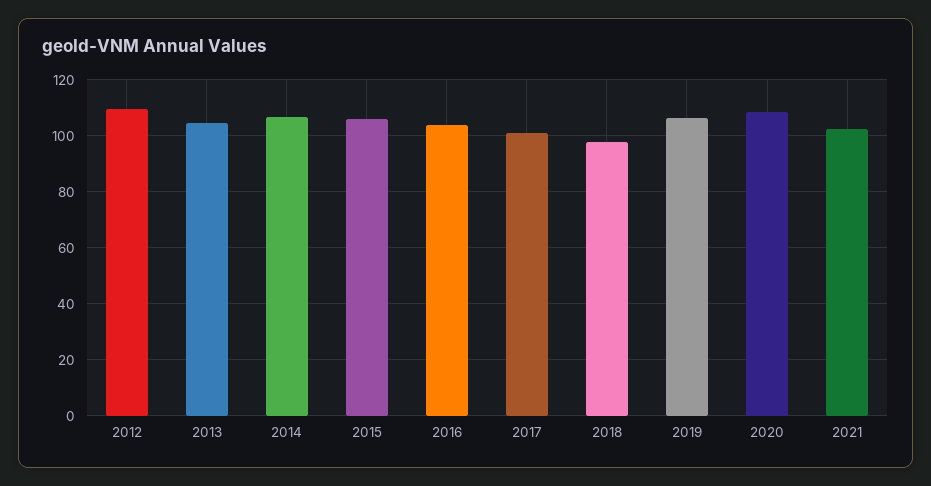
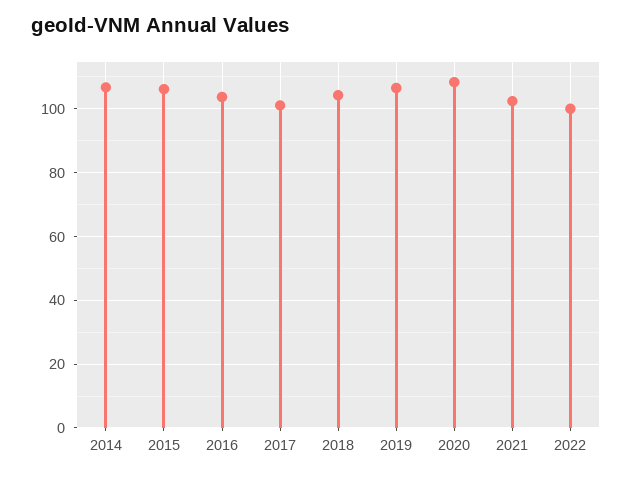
2012: 110 -> none
2013: 105 -> none
2018: 97.5 -> 104
2022: none -> 100

